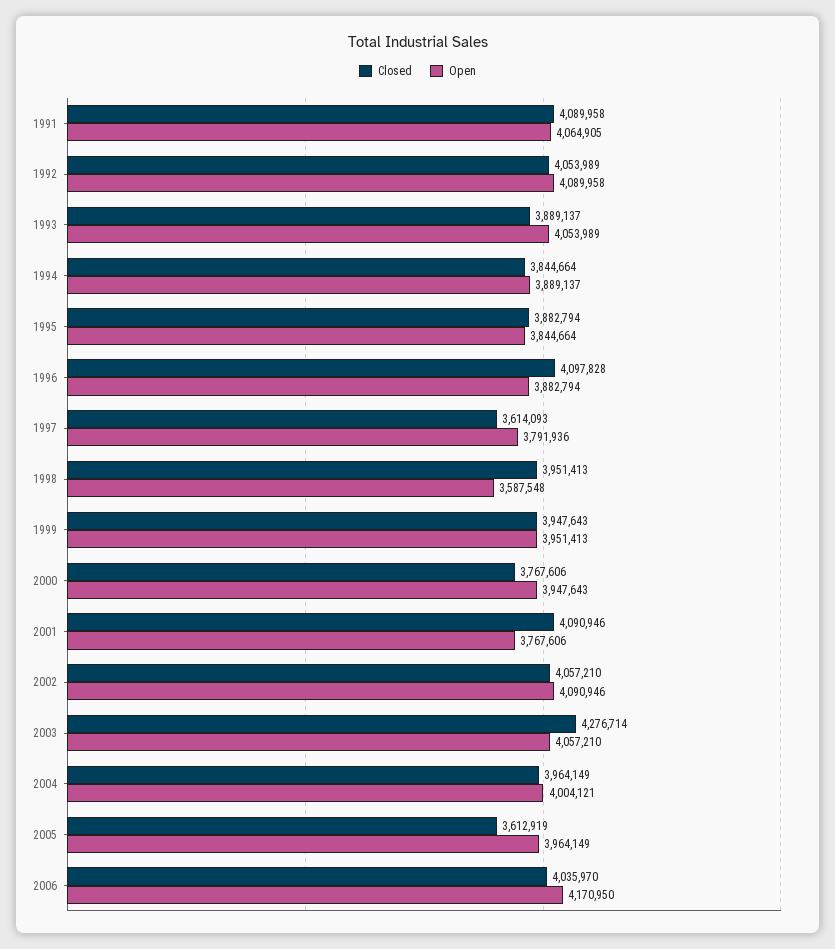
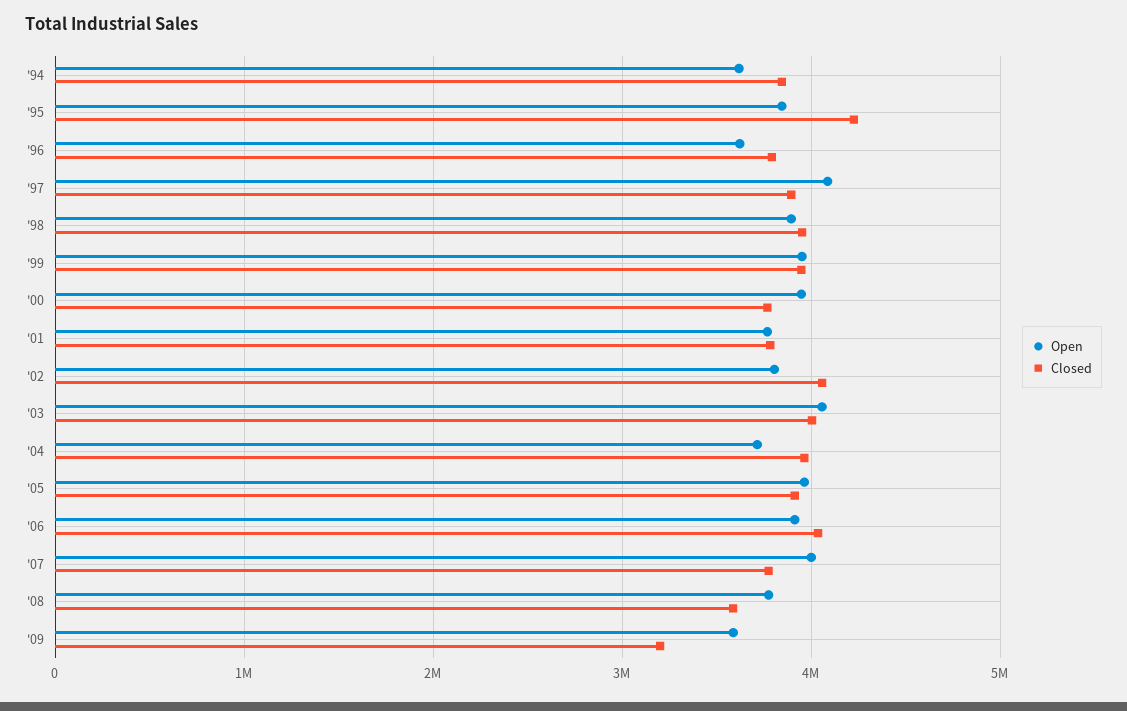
Closed, 1991: 4089958 -> none
Open, 1991: 4064905 -> none
Closed, 1992: 4053989 -> none
Open, 1992: 4089958 -> none
Closed, 1993: 3889137 -> none
Open, 1993: 4053989 -> none
Open, 1994: 3889137 -> 3600000
Closed, 1995: 3882794 -> 4200000
Closed, 1996: 4097828 -> 3800000
Open, 1996: 3882794 -> 3600000
Closed, 1997: 3614093 -> 3900000
Open, 1997: 3791936 -> 4100000
Open, 1998: 3587548 -> 3900000
Closed, 2001: 4090946 -> 3800000
Open, 2002: 4090946 -> 3800000
Closed, 2003: 4276714 -> 4000000
Open, 2004: 4004121 -> 3700000
Closed, 2005: 3612919 -> 3900000
Open, 2006: 4170950 -> 3900000
Open, '07: none -> 4000000
Closed, '07: none -> 3800000
Open, '08: none -> 3800000
Closed, '08: none -> 3600000
Open, '09: none -> 3600000
Closed, '09: none -> 3200000

